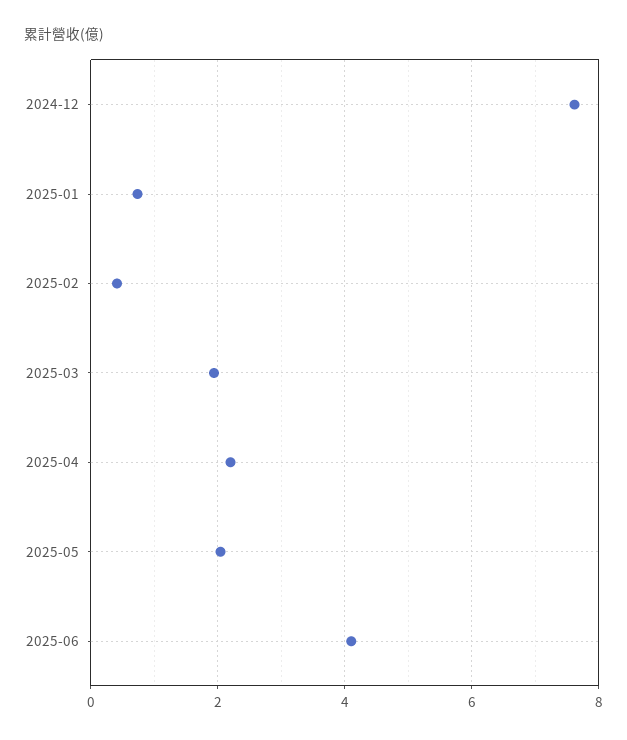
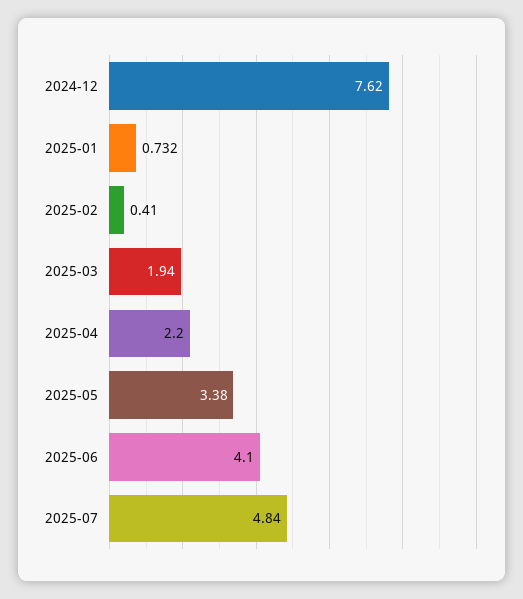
2025-05: 2 -> 3.38
2025-07: none -> 4.84

